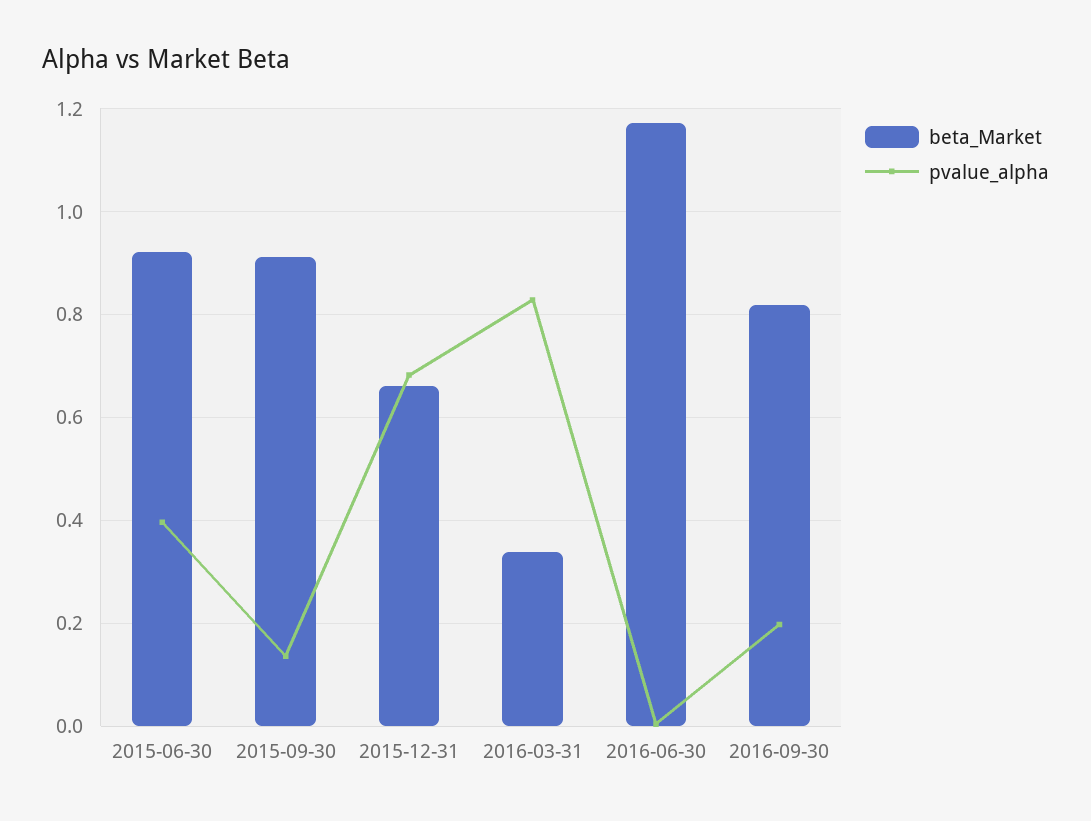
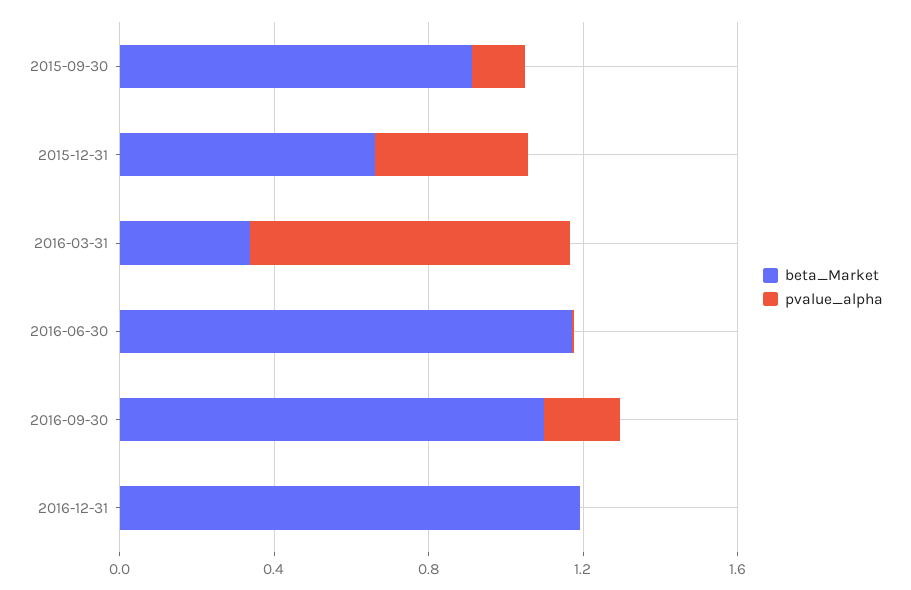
beta_Market, 2015-06-30: 0.92 -> none
pvalue_alpha, 2015-06-30: 0.4 -> none
pvalue_alpha, 2015-12-31: 0.68 -> 0.4
beta_Market, 2016-09-30: 0.82 -> 1.1
beta_Market, 2016-12-31: none -> 1.2
pvalue_alpha, 2016-12-31: none -> 0

